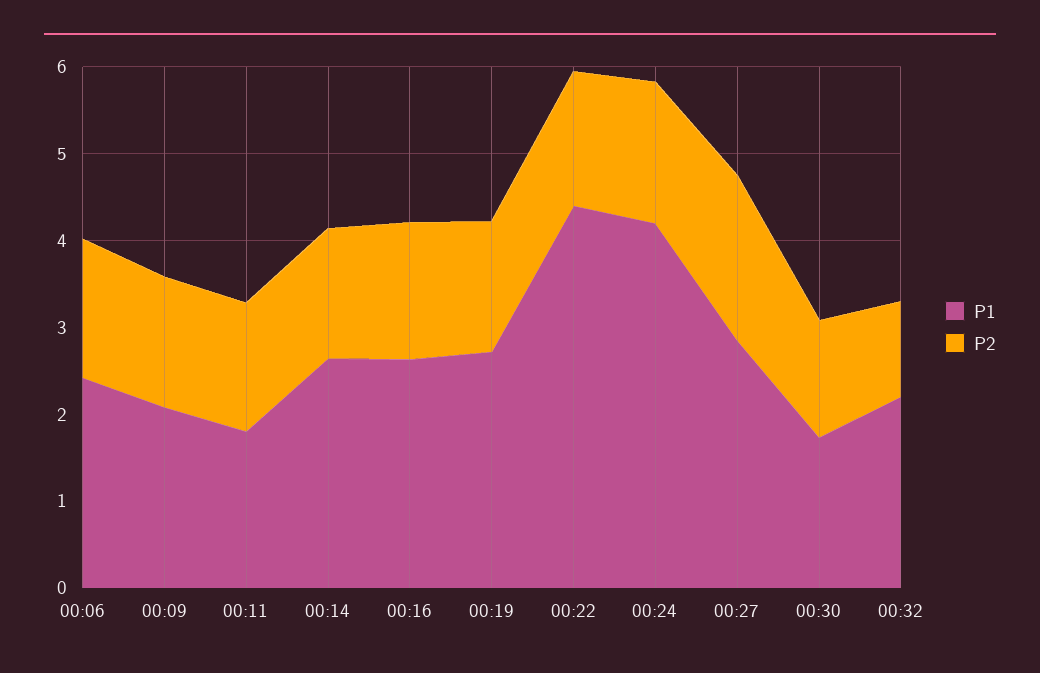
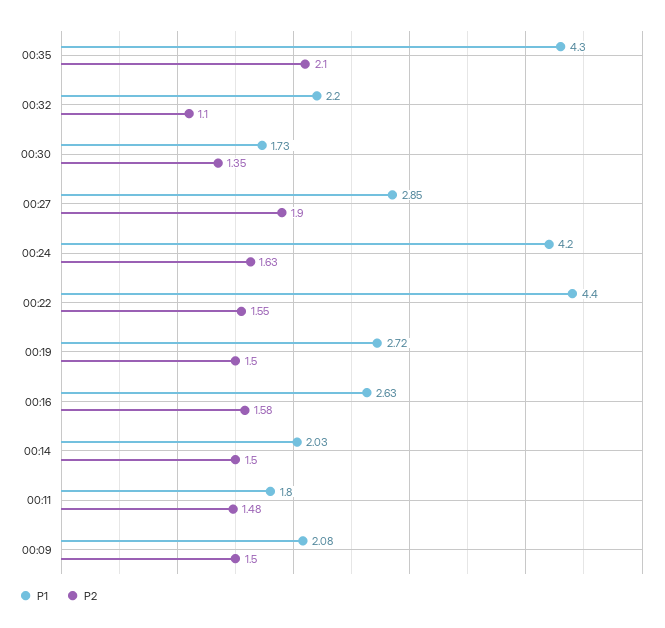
P1, 00:06: 2.4 -> none
P2, 00:06: 1.6 -> none
P1, 00:14: 2.6 -> 2.03
P1, 00:35: none -> 4.3
P2, 00:35: none -> 2.1

